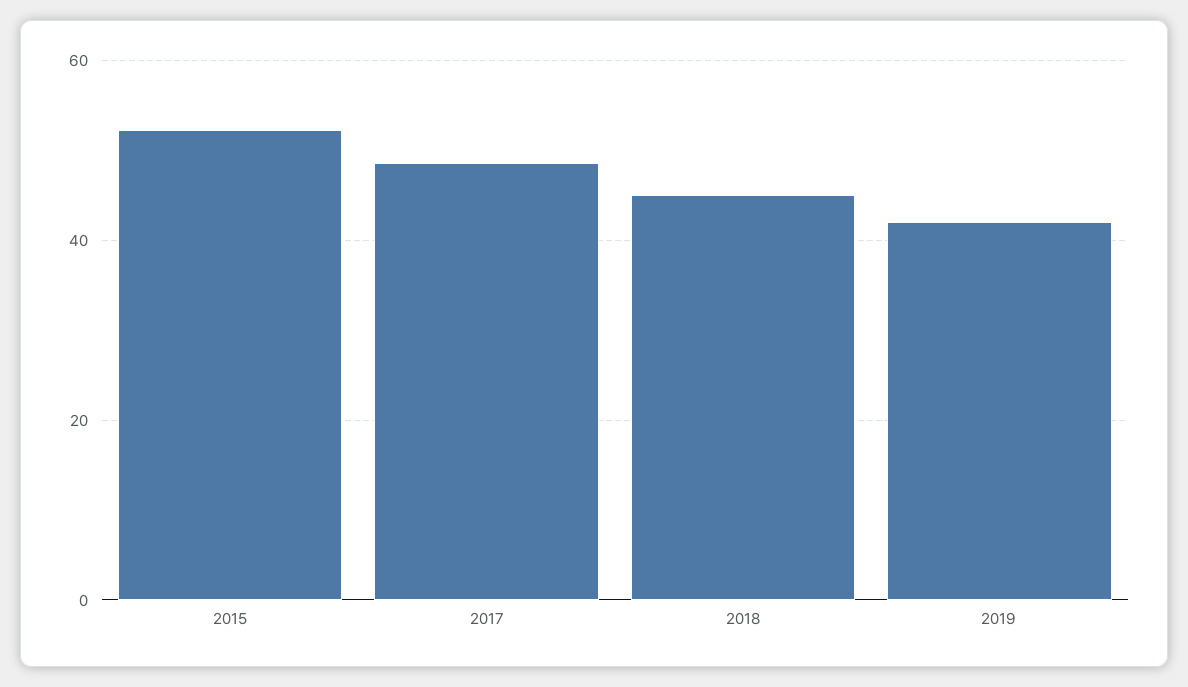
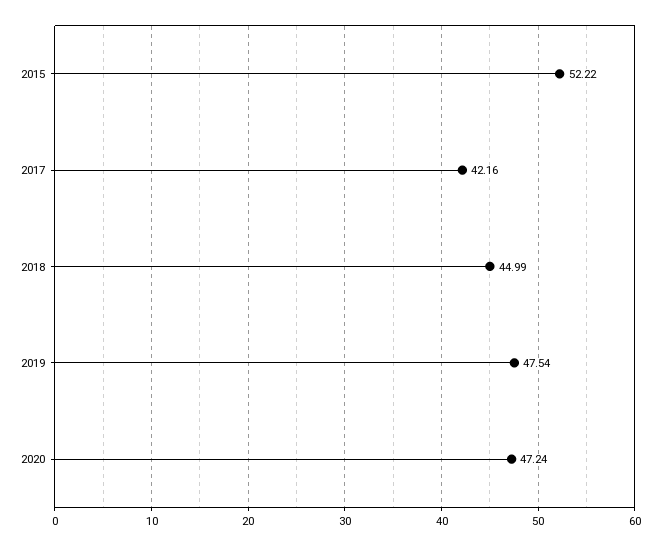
2017: 48 -> 42.16
2019: 42 -> 47.54
2020: none -> 47.24

